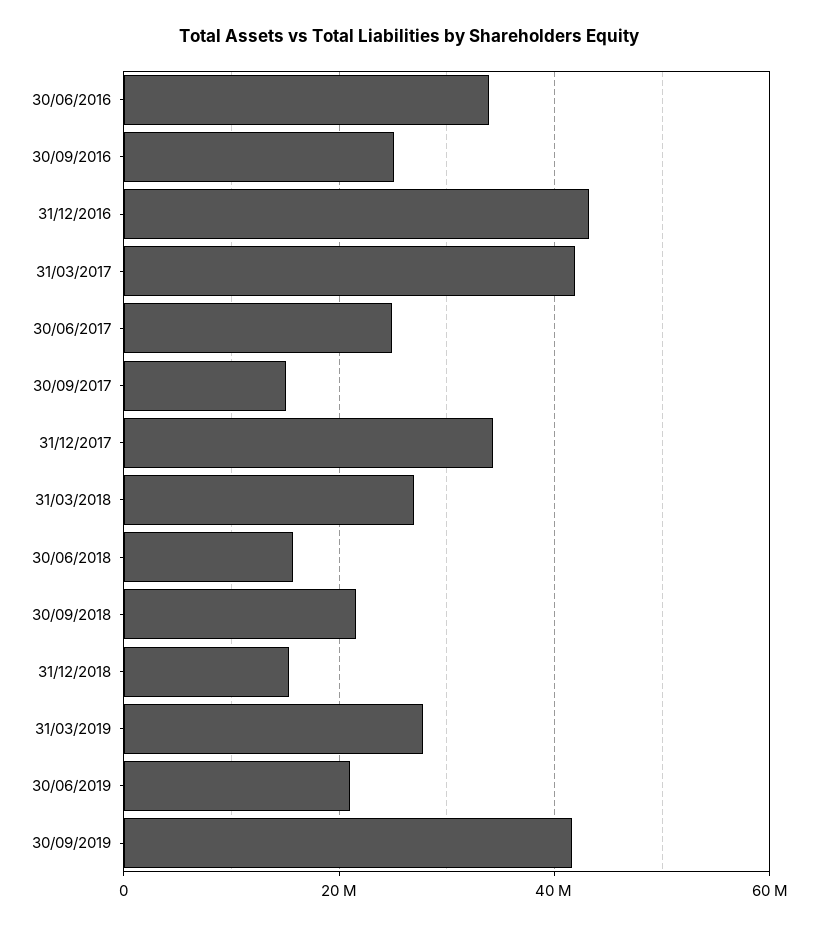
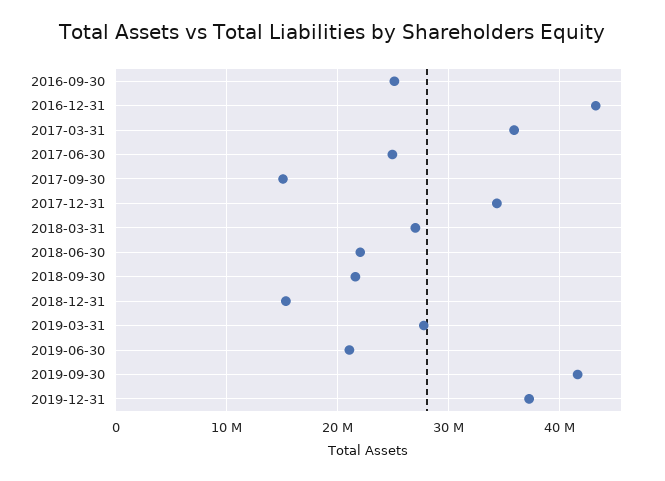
30/06/2016: 34000000 -> none
31/03/2017: 42000000 -> 36000000
30/06/2018: 16000000 -> 22000000
2019-12-31: none -> 37000000

